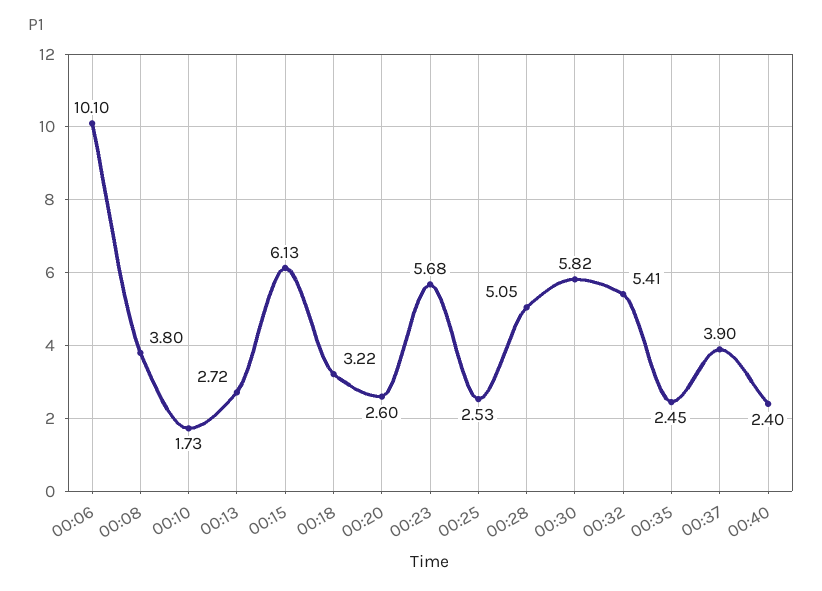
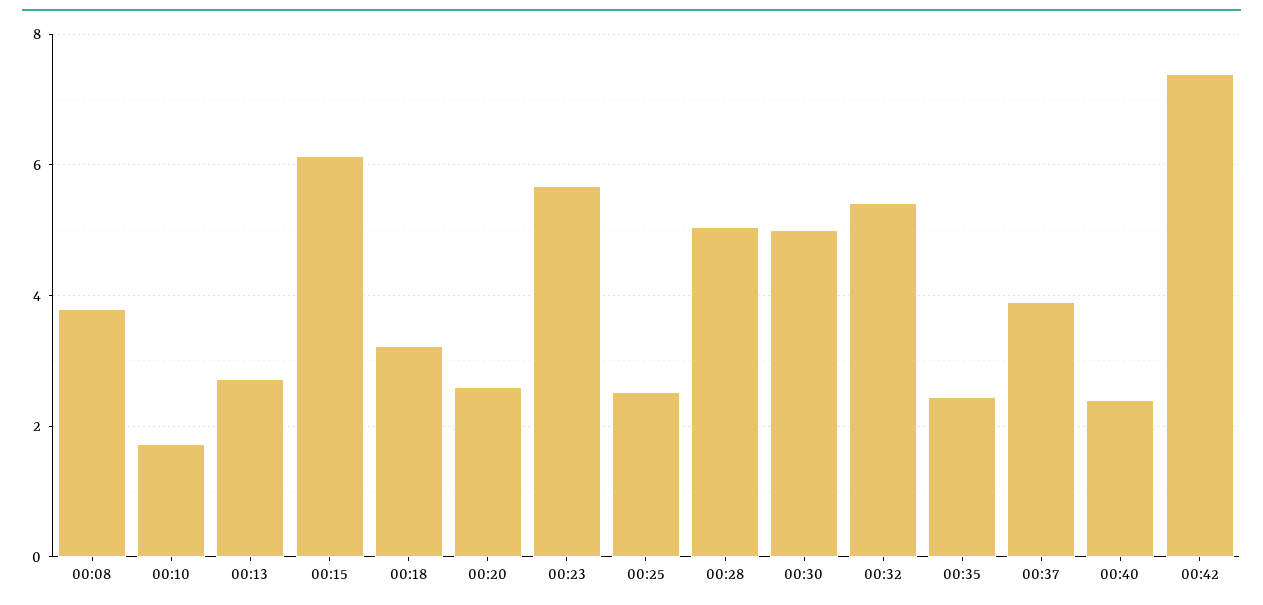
00:06: 10.1 -> none
00:30: 5.82 -> 5
00:42: none -> 7.4

